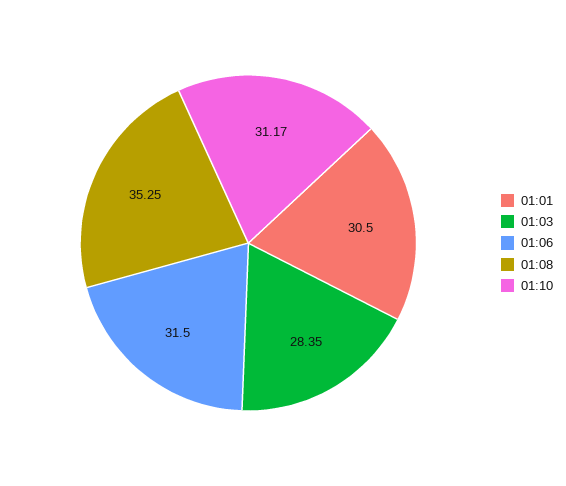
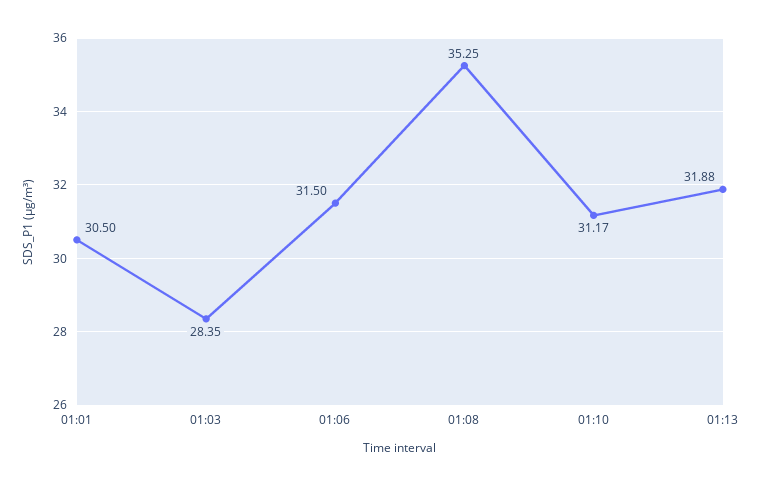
01:13: none -> 31.88

